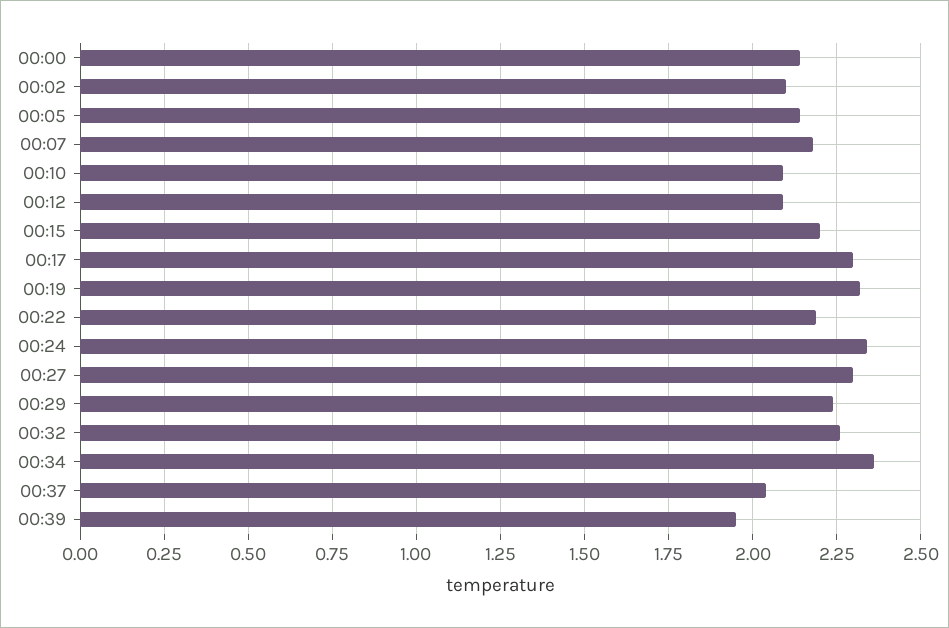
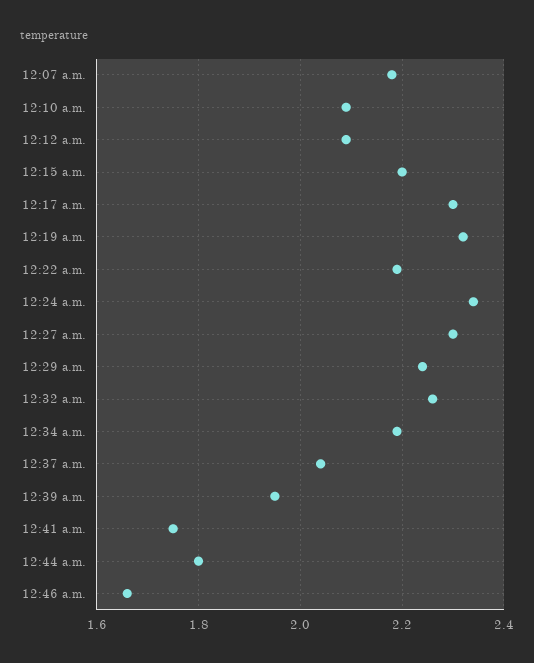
00:00: 2.15 -> none
00:02: 2.1 -> none
00:05: 2.15 -> none
00:34: 2.35 -> 2.2
12:41 a.m.: none -> 1.75
12:44 a.m.: none -> 1.8
12:46 a.m.: none -> 1.65

